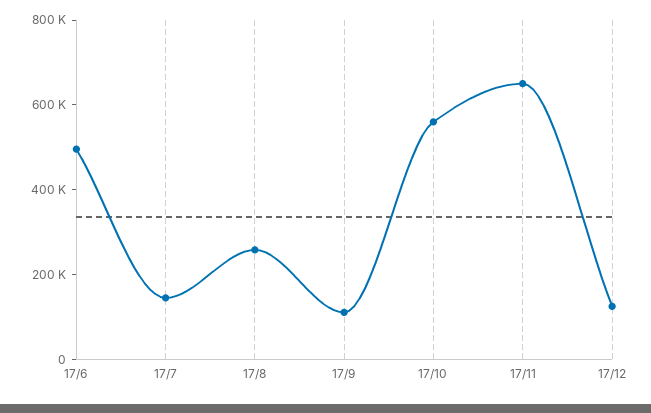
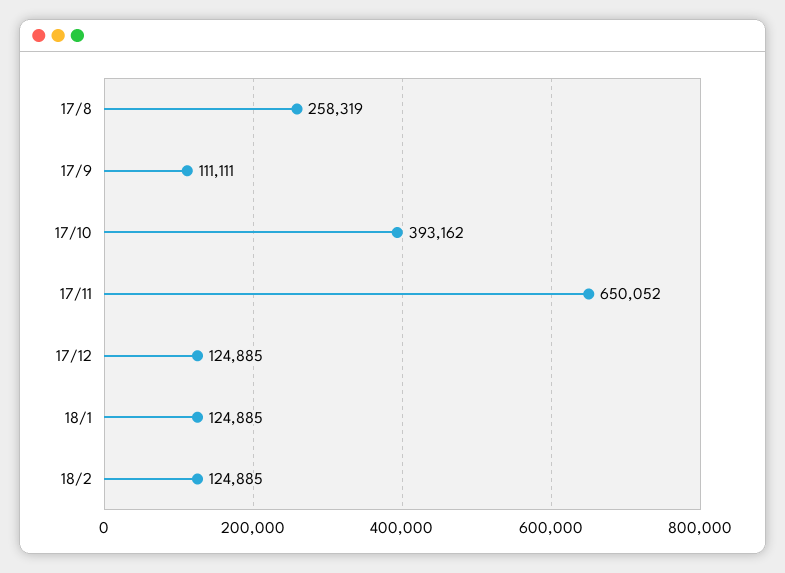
17/6: 500000 -> none
17/7: 150000 -> none
17/10: 550000 -> 393162
18/1: none -> 124885
18/2: none -> 124885

